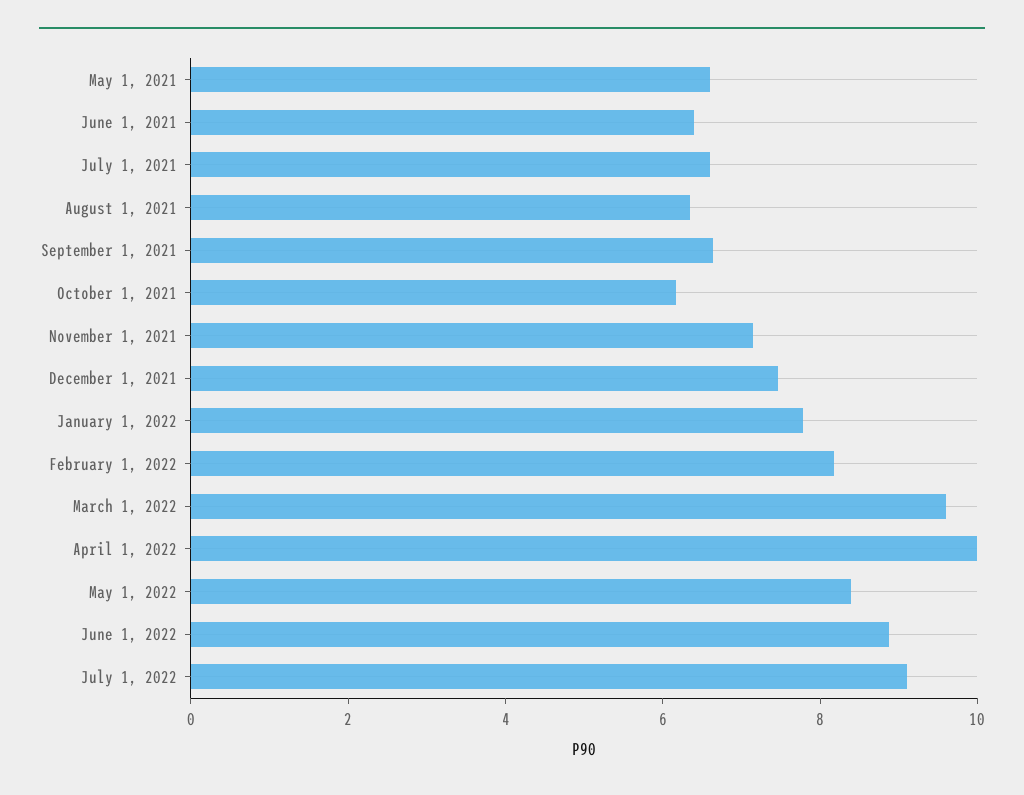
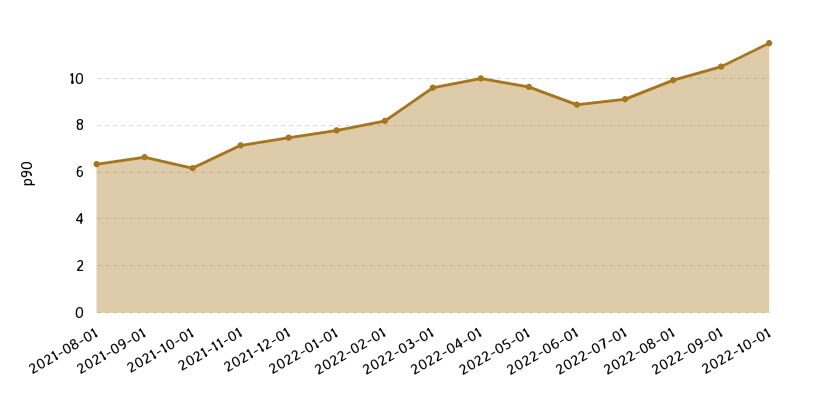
May 1, 2021: 6.5 -> none
June 1, 2021: 6.5 -> none
July 1, 2021: 6.5 -> none
May 1, 2022: 8.5 -> 9.5
2022-08-01: none -> 10
2022-09-01: none -> 10.5
2022-10-01: none -> 11.5

